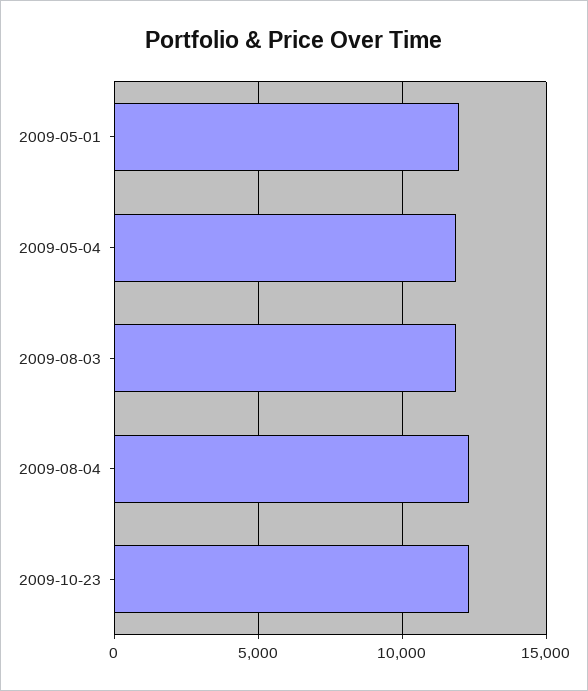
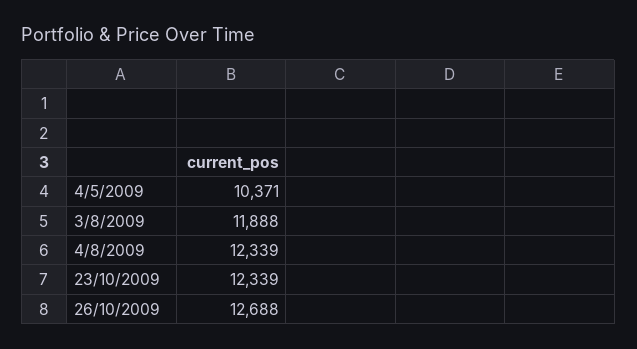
2009-05-01: 12000 -> none
2009-05-04: 12000 -> 10371
26/10/2009: none -> 12688

